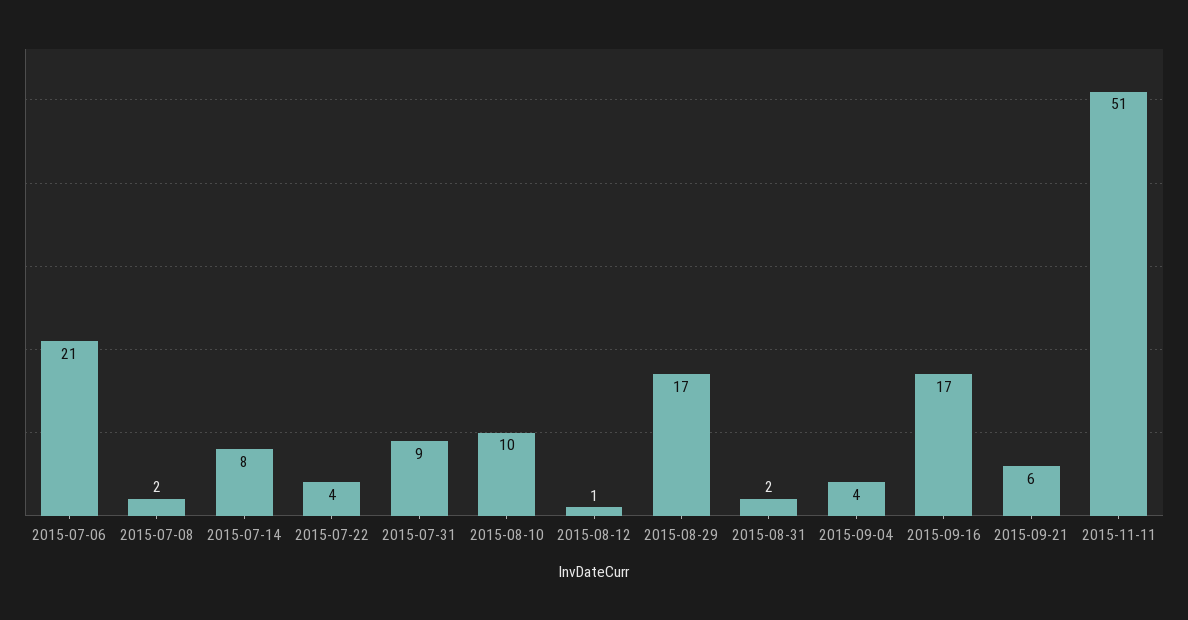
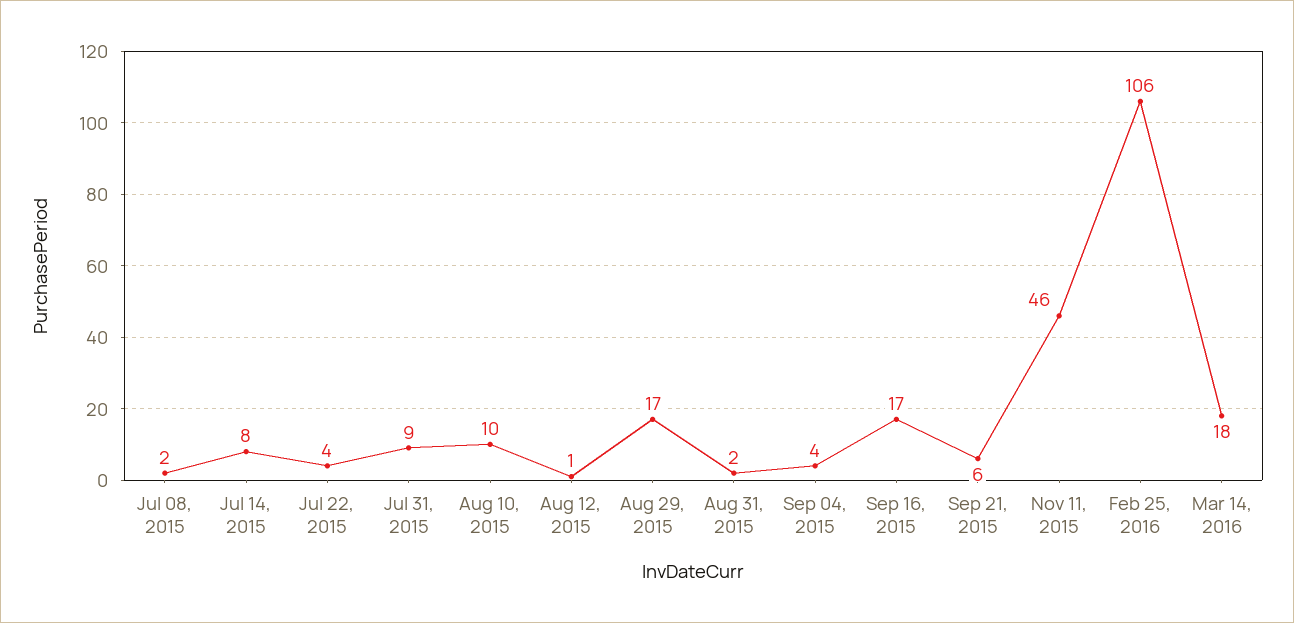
2015-07-06: 21 -> none
2015-11-11: 51 -> 46
Feb 25, 2016: none -> 106
Mar 14, 2016: none -> 18

